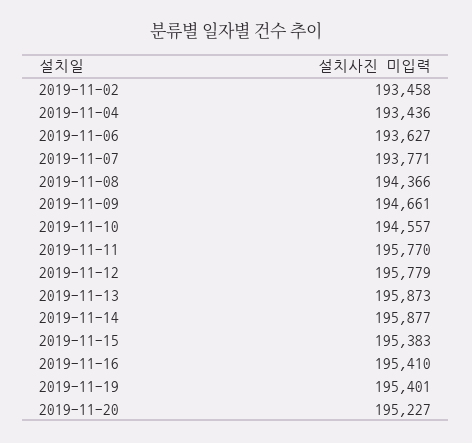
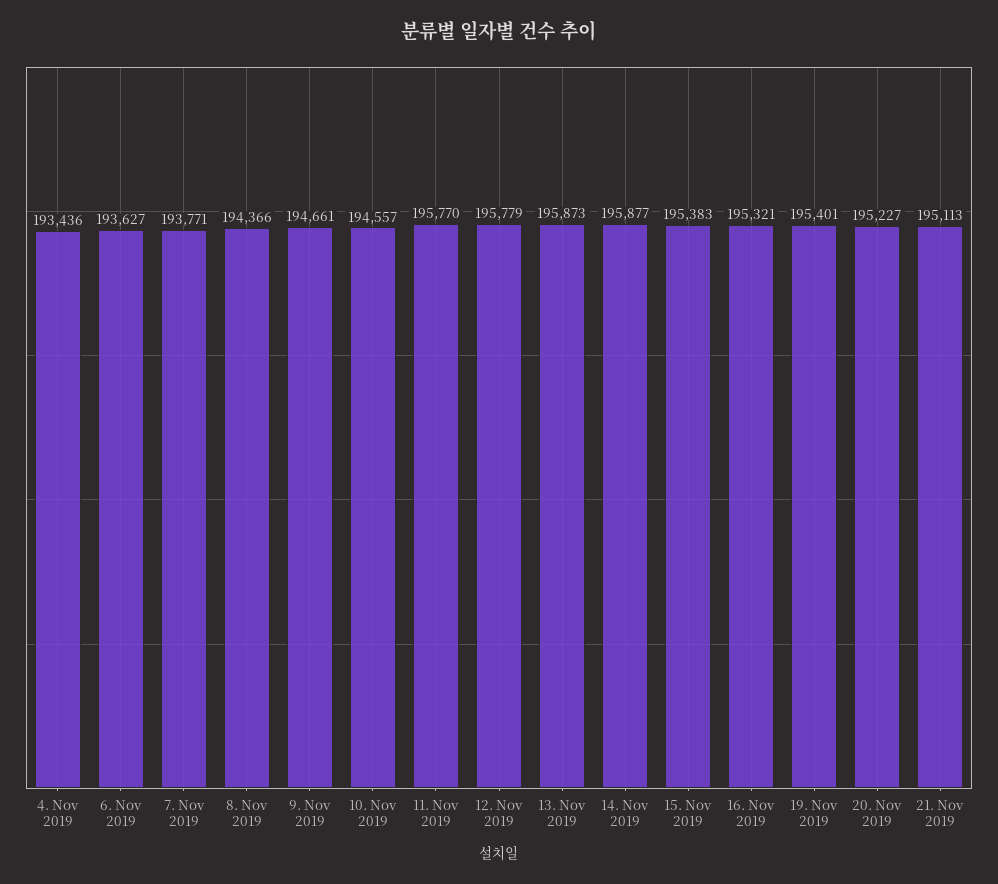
2019-11-02: 193458 -> none
2019-11-16: 195410 -> 195321
21. Nov 2019: none -> 195113

